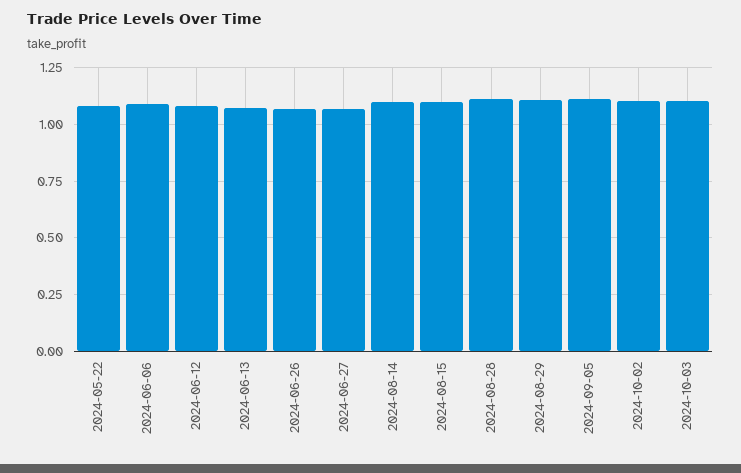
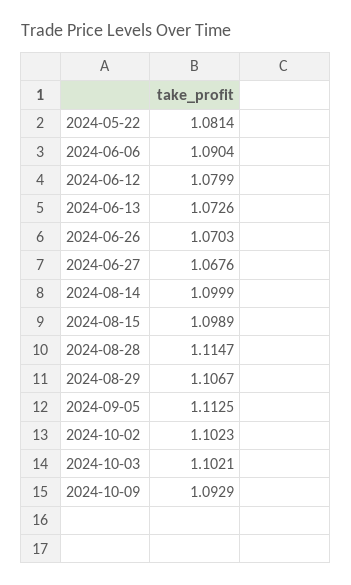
2024-10-09: none -> 1.0929

